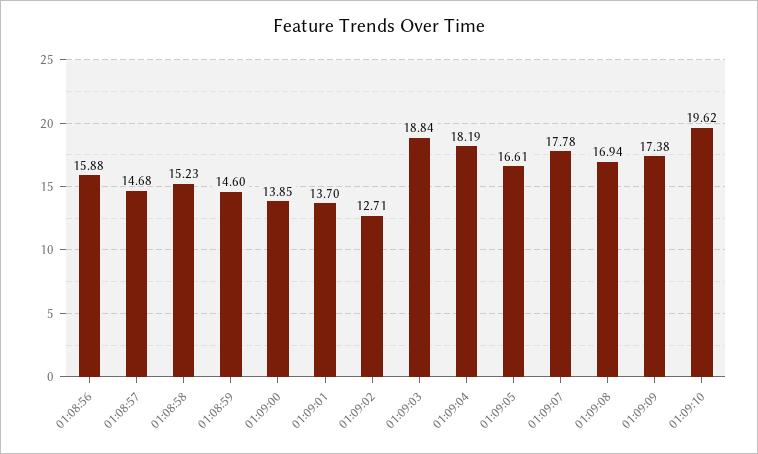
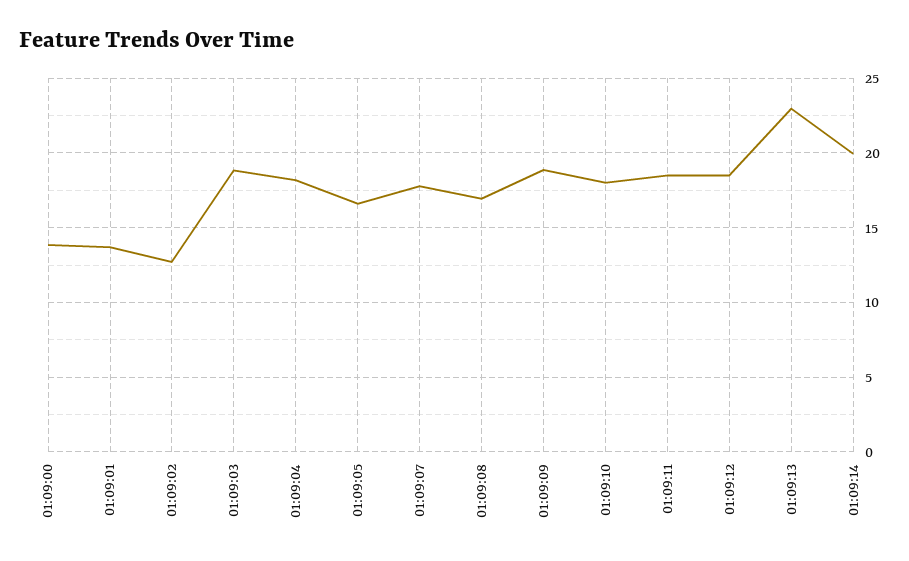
01:08:56: 15.88 -> none
01:08:57: 14.68 -> none
01:08:58: 15.23 -> none
01:08:59: 14.6 -> none
01:09:09: 17.38 -> 19
01:09:10: 19.62 -> 18
01:09:11: none -> 18.5
01:09:12: none -> 18.5
01:09:13: none -> 23
01:09:14: none -> 20

